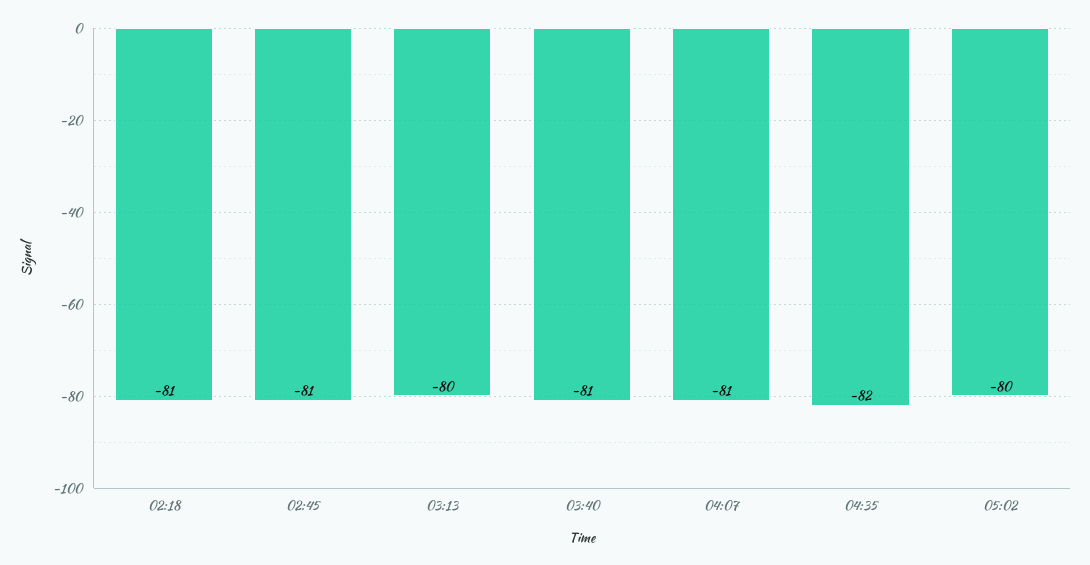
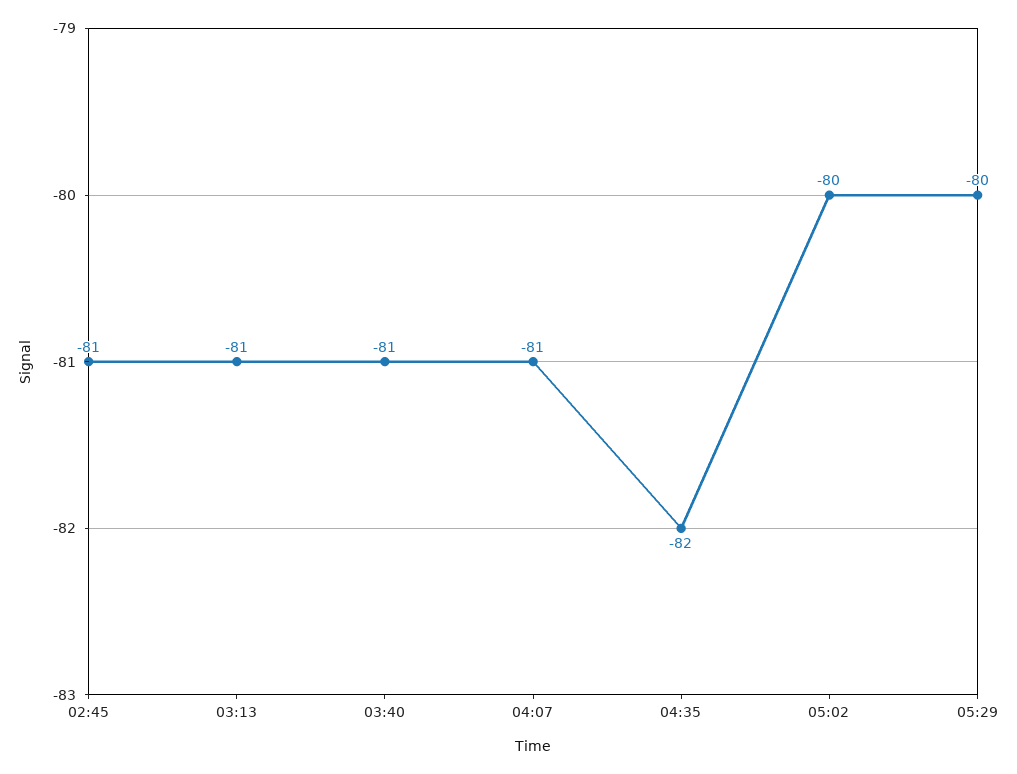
02:18: -81 -> none
03:13: -80 -> -81
05:29: none -> -80

